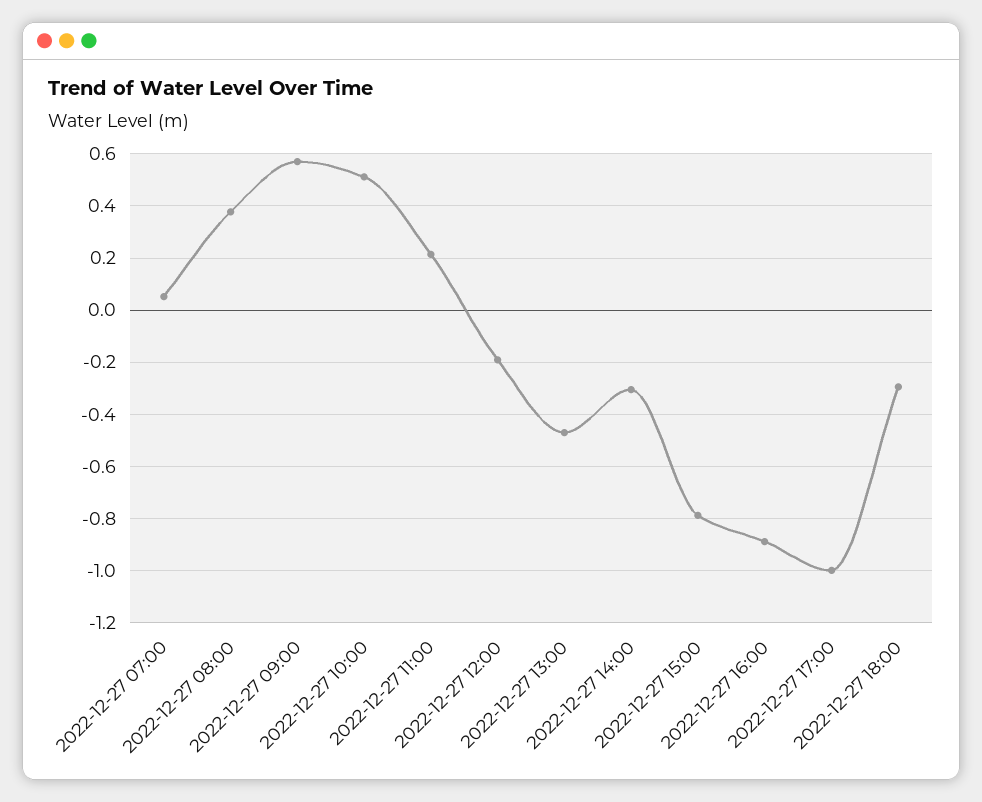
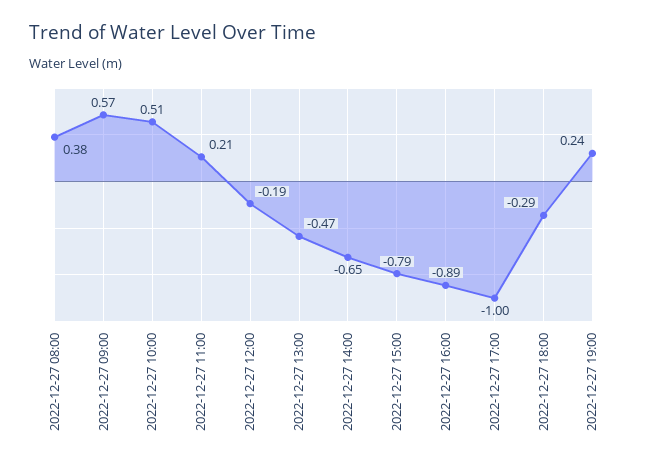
2022-12-27 07:00: 0.05 -> none
2022-12-27 14:00: -0.3 -> -0.65
2022-12-27 19:00: none -> 0.24

